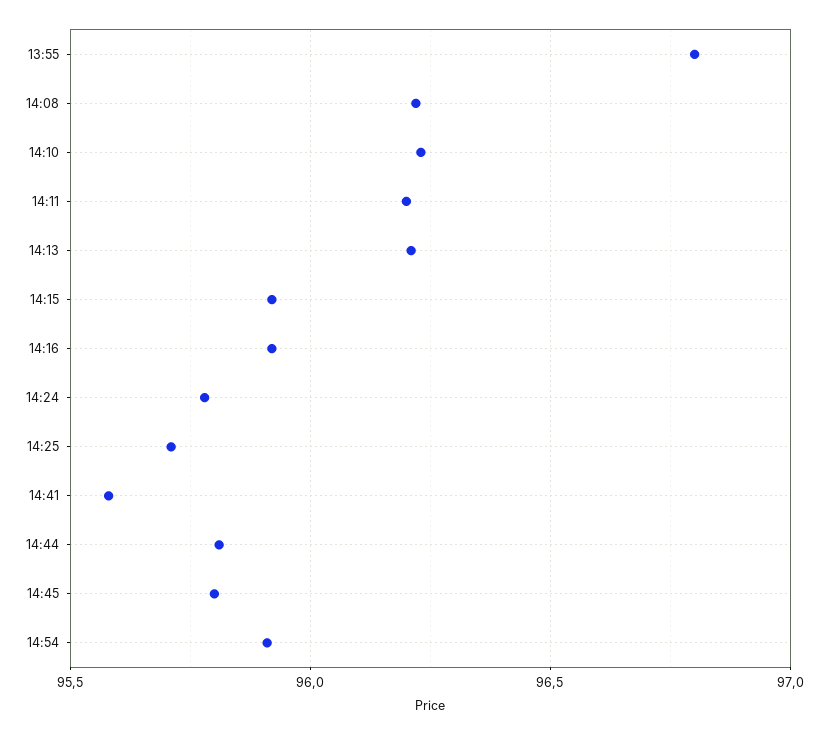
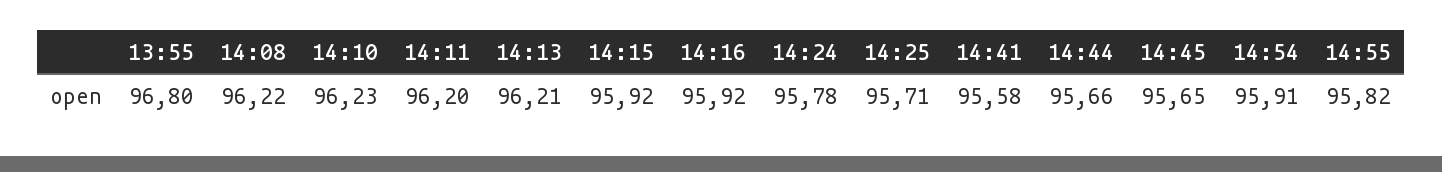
14:44: 95.8 -> 95.66
14:45: 95.8 -> 95.65
14:55: none -> 95.82

